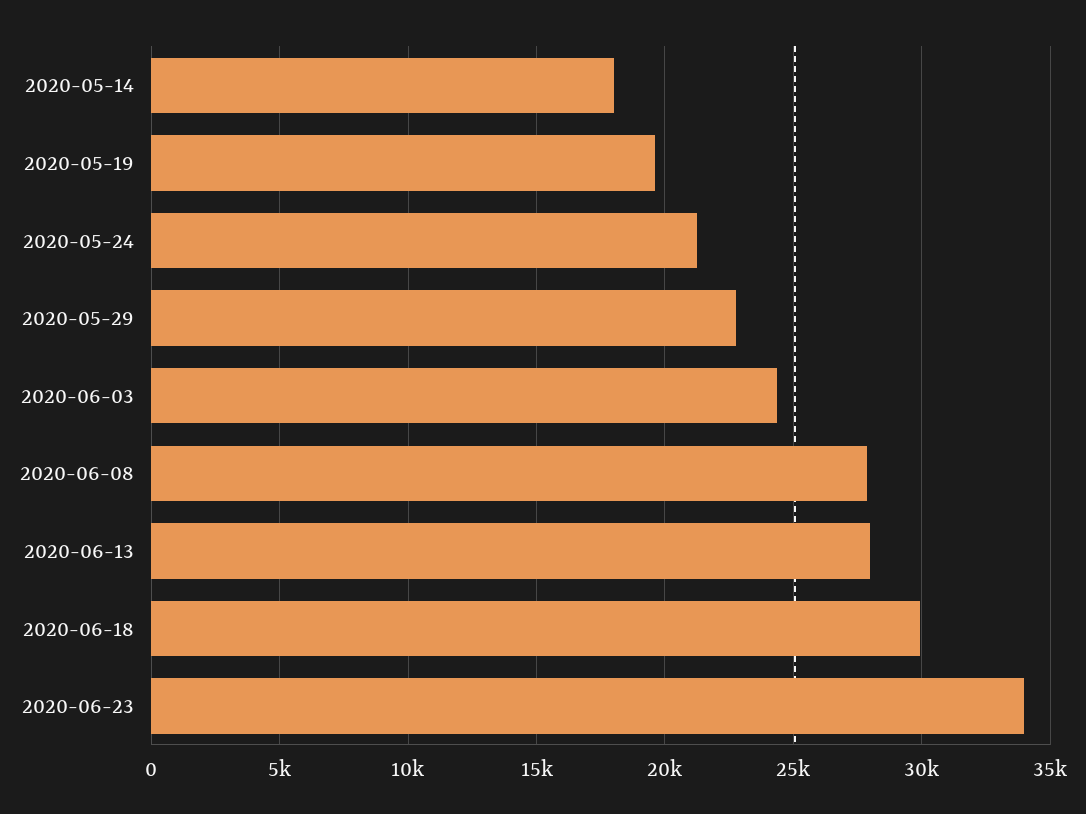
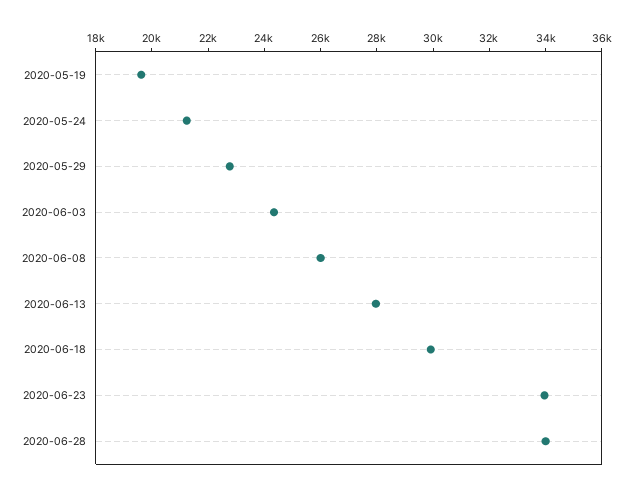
2020-05-14: 18000 -> none
2020-06-08: 28000 -> 26000
2020-06-28: none -> 34000

